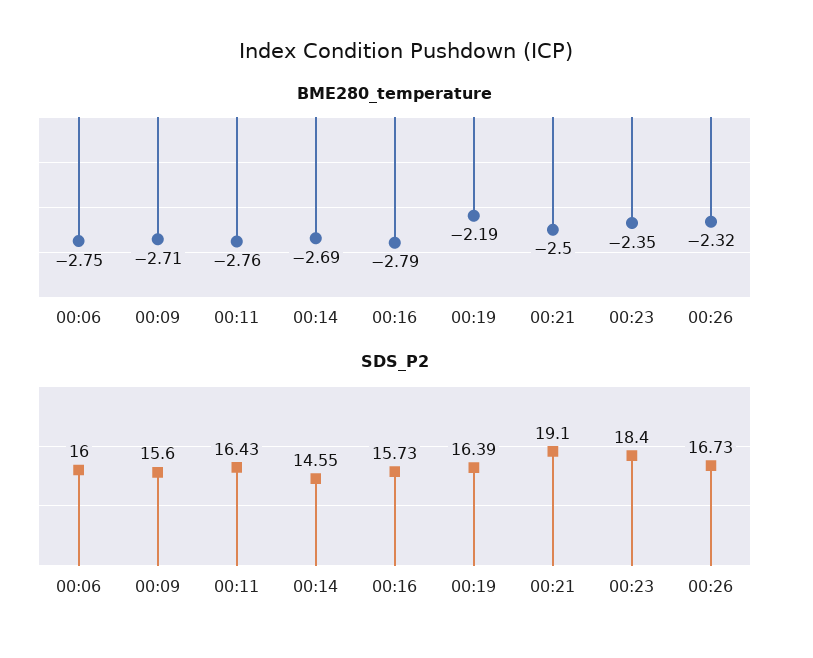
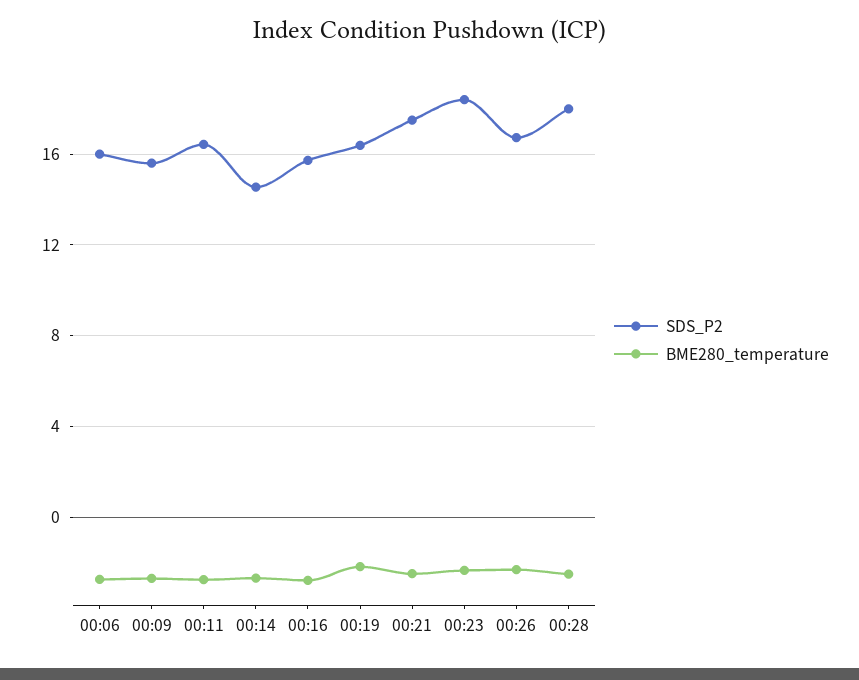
SDS_P2, 00:21: 19.1 -> 17.5
SDS_P2, 00:28: none -> 18
BME280_temperature, 00:28: none -> -2.5

